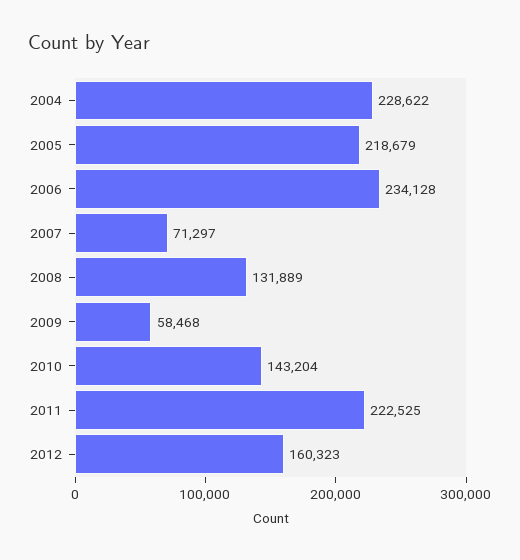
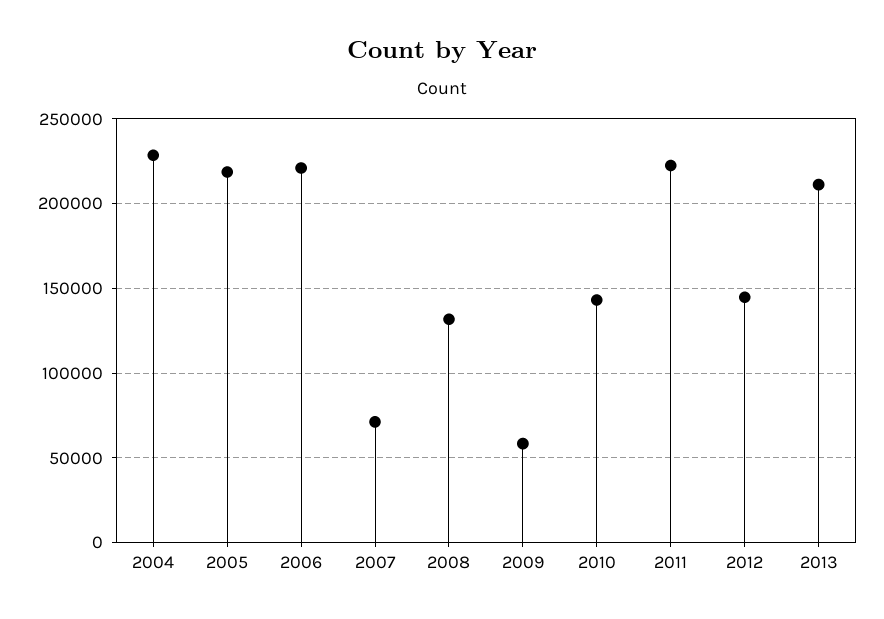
2006: 234128 -> 220000
2012: 160323 -> 145000
2013: none -> 210000

